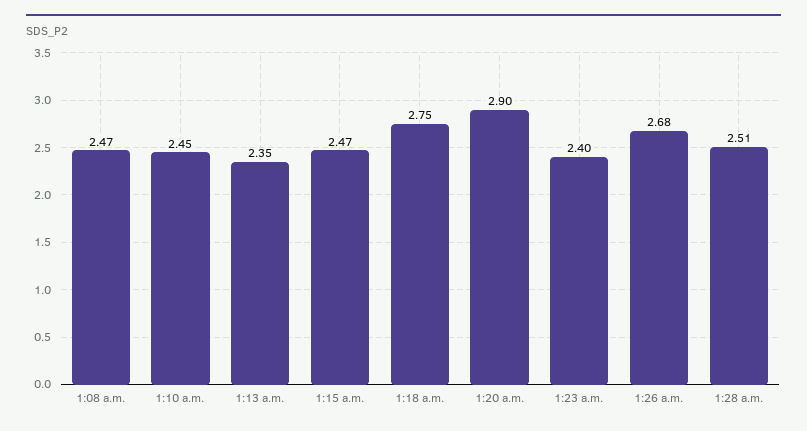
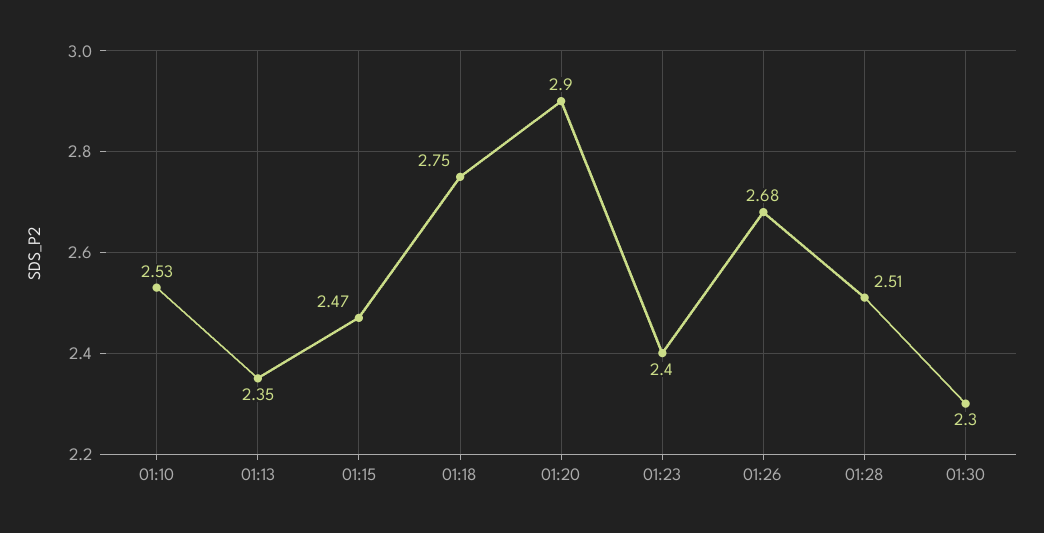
1:08 a.m.: 2.47 -> none
1:10 a.m.: 2.45 -> 2.53
01:30: none -> 2.3

